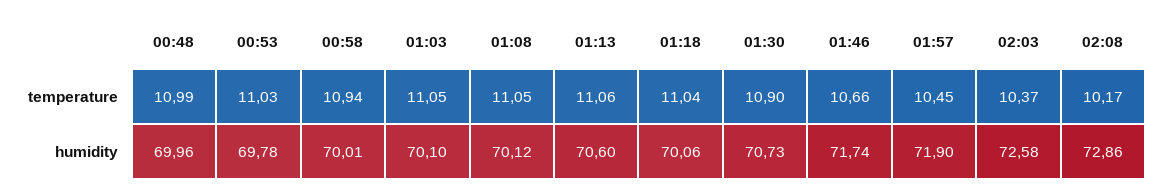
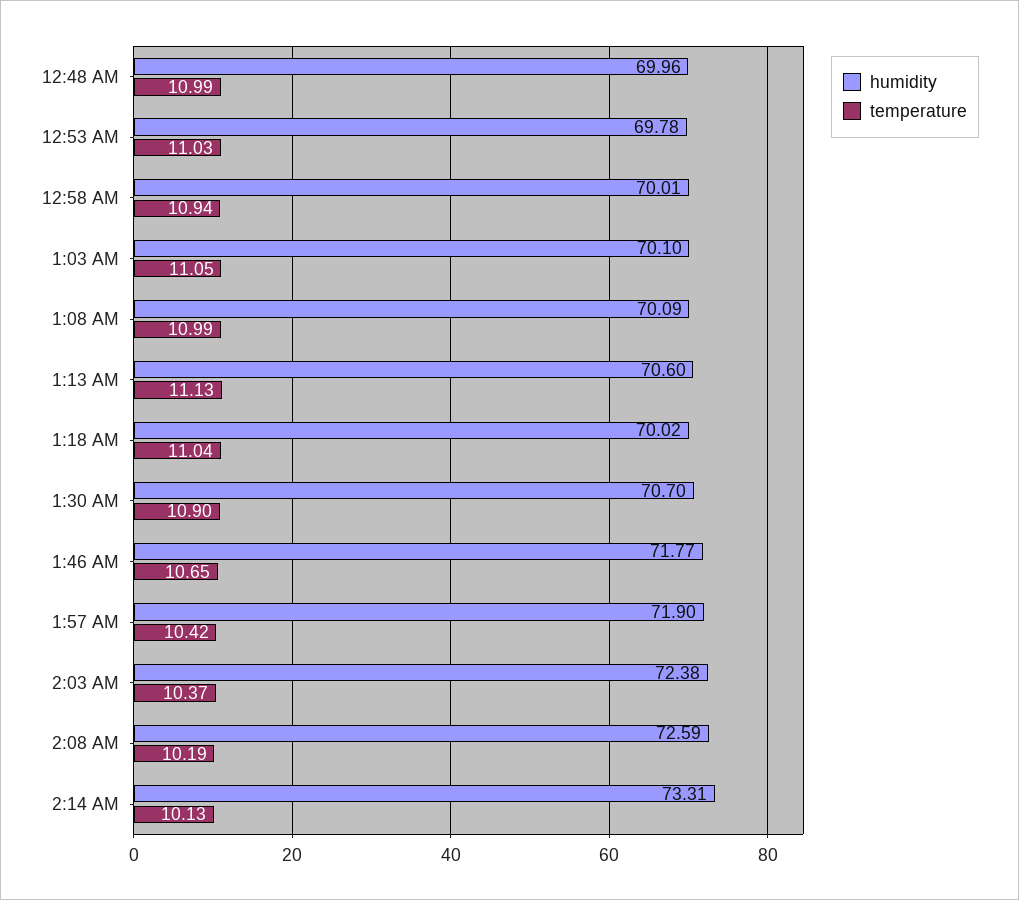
temperature, 01:08: 11.05 -> 10.99
temperature, 01:13: 11.06 -> 11.13
temperature, 01:46: 10.66 -> 10.65
temperature, 01:57: 10.45 -> 10.42
temperature, 02:08: 10.17 -> 10.19
humidity, 01:08: 70.12 -> 70.09
humidity, 01:18: 70.06 -> 70.02
humidity, 01:30: 70.73 -> 70.7
humidity, 01:46: 71.74 -> 71.77
humidity, 02:03: 72.58 -> 72.38
humidity, 02:08: 72.86 -> 72.59
humidity, 2:14 AM: none -> 73.31
temperature, 2:14 AM: none -> 10.13

